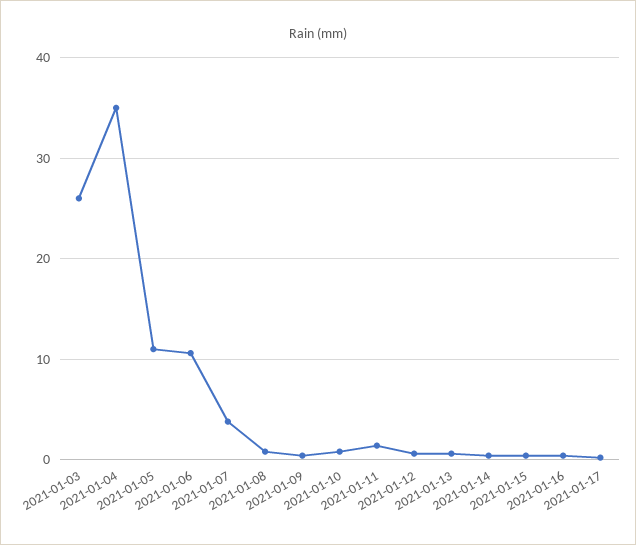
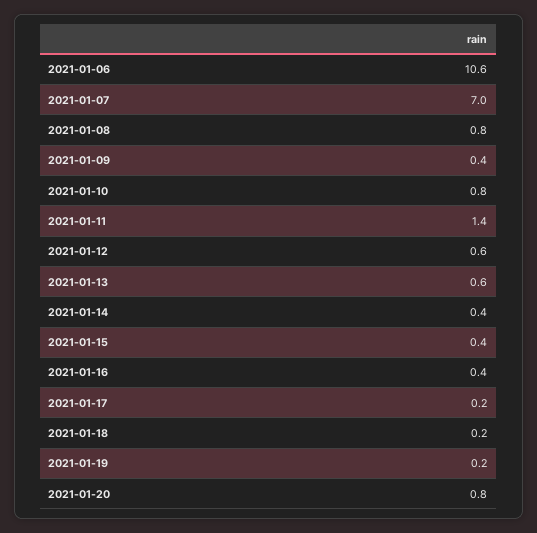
2021-01-03: 26 -> none
2021-01-04: 35 -> none
2021-01-05: 11 -> none
2021-01-07: 4 -> 7
2021-01-18: none -> 0.2
2021-01-19: none -> 0.2
2021-01-20: none -> 0.8

